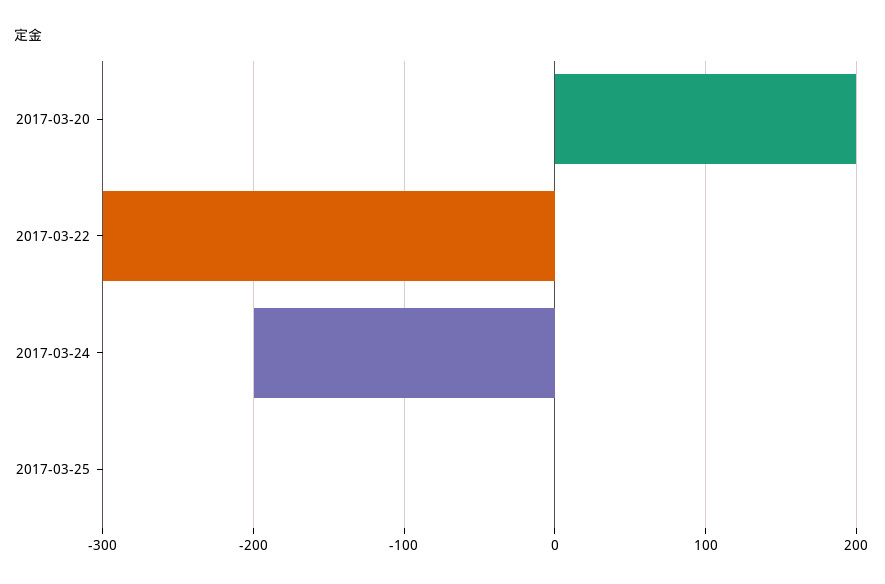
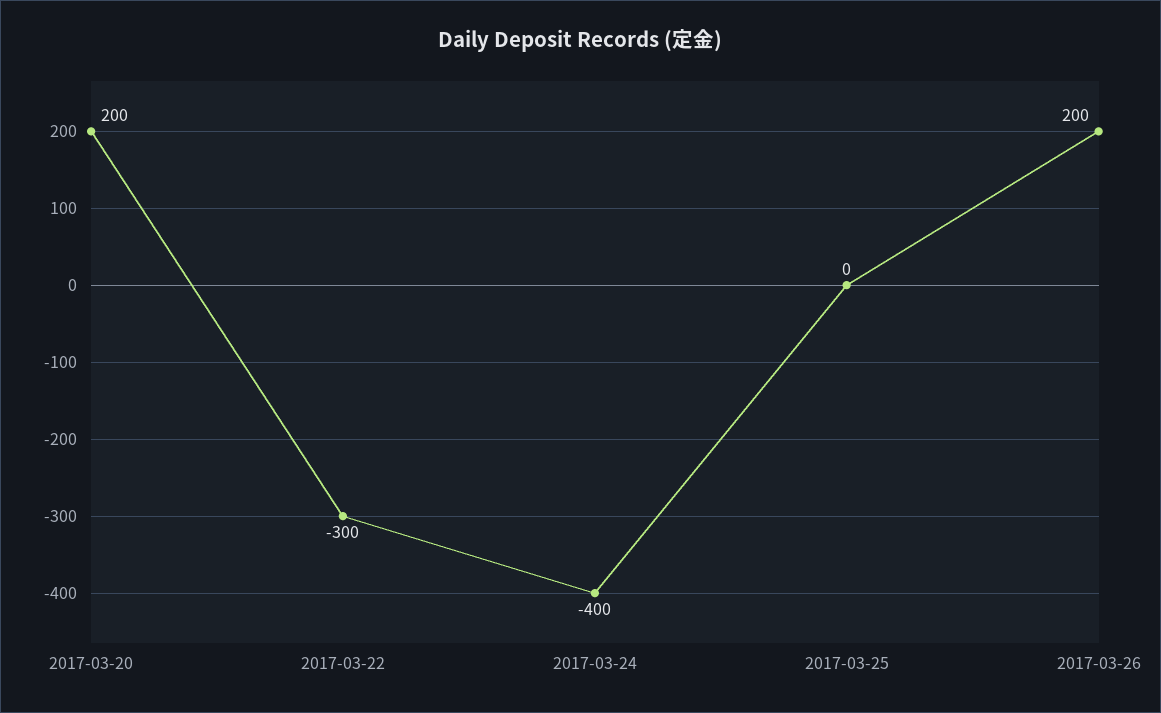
2017-03-24: -200 -> -400
2017-03-26: none -> 200

